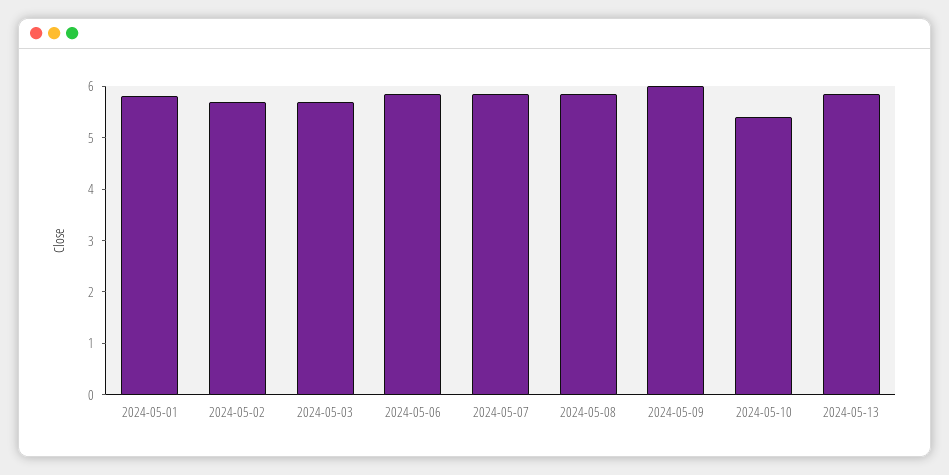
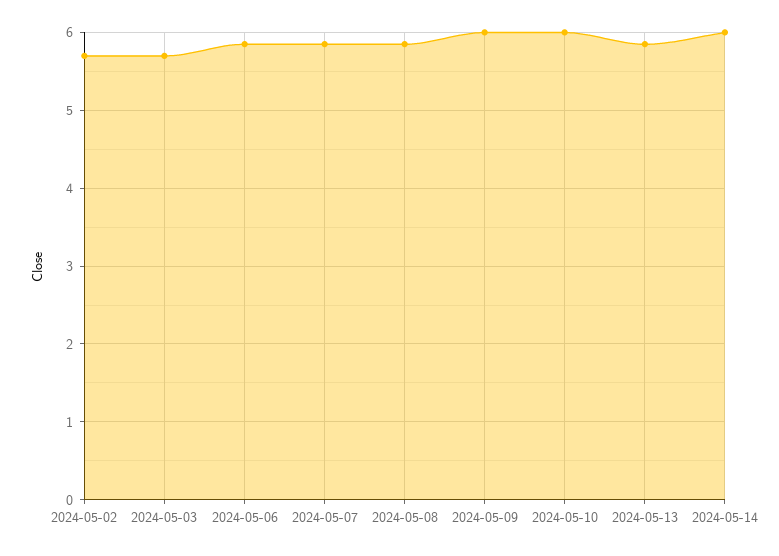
2024-05-01: 5.8 -> none
2024-05-10: 5.4 -> 6
2024-05-14: none -> 6

